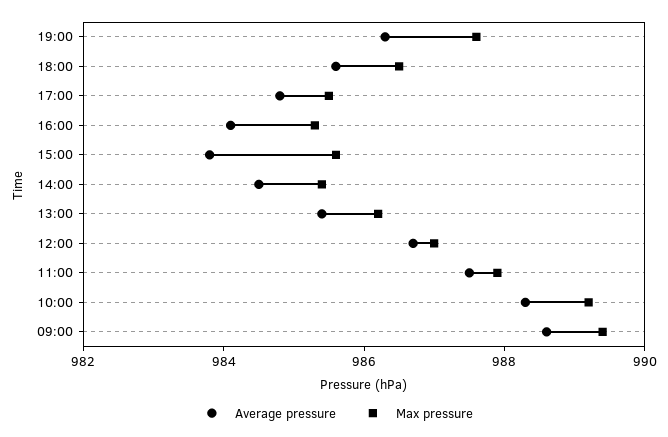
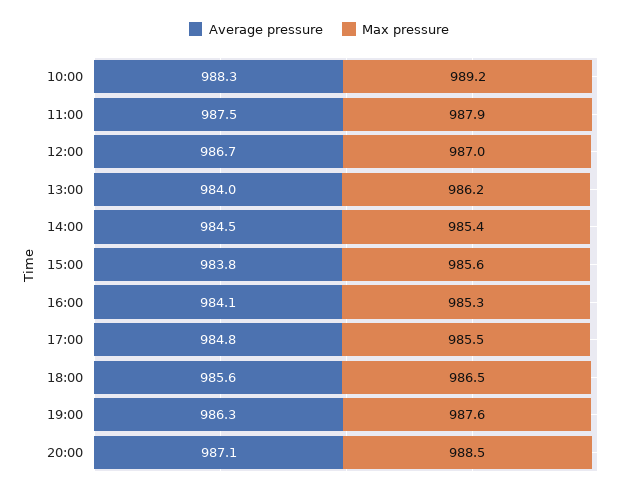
Average pressure, 13:00: 985.5 -> 984
Average pressure, 09:00: 988.5 -> none
Max pressure, 09:00: 989.5 -> none
Average pressure, 20:00: none -> 987.1
Max pressure, 20:00: none -> 988.5

